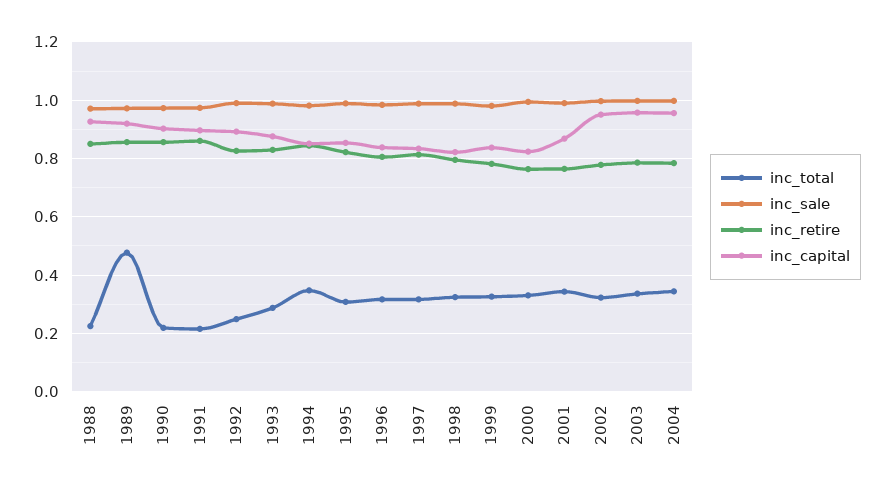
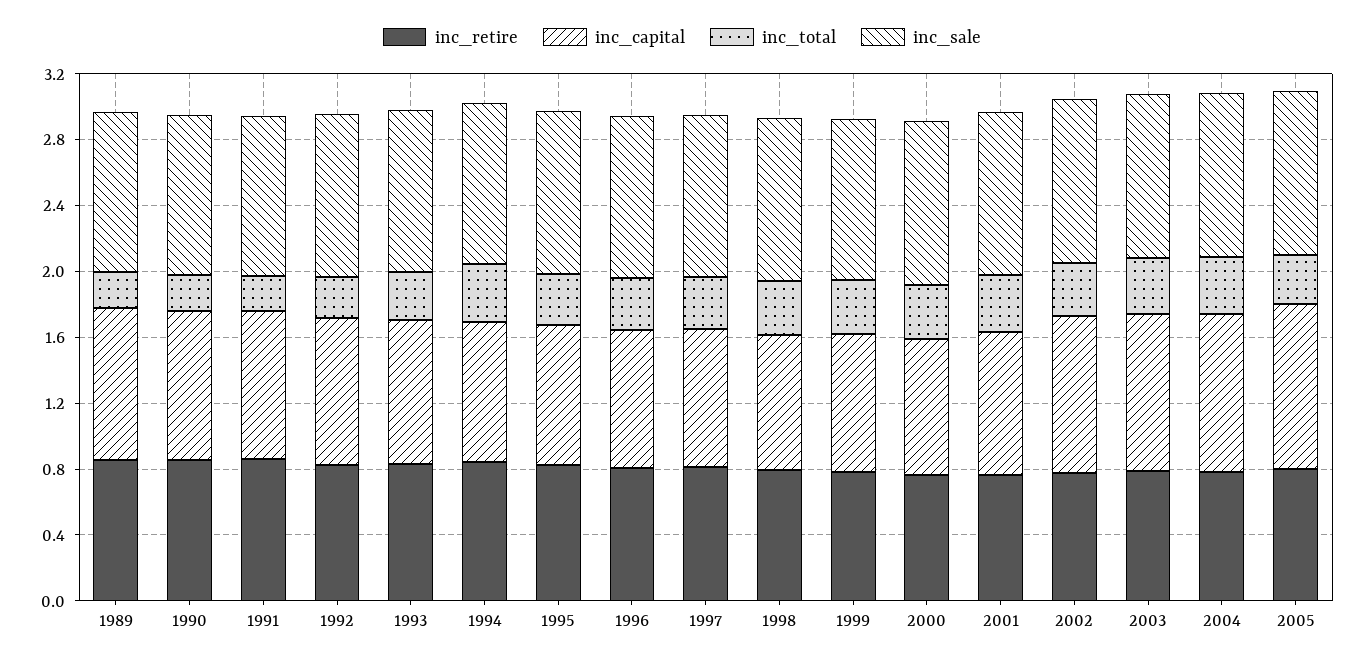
inc_total, 1988: 0.225 -> none
inc_sale, 1988: 0.975 -> none
inc_retire, 1988: 0.85 -> none
inc_capital, 1988: 0.925 -> none
inc_total, 1989: 0.475 -> 0.2
inc_retire, 2005: none -> 0.8
inc_capital, 2005: none -> 1
inc_total, 2005: none -> 0.3
inc_sale, 2005: none -> 1

